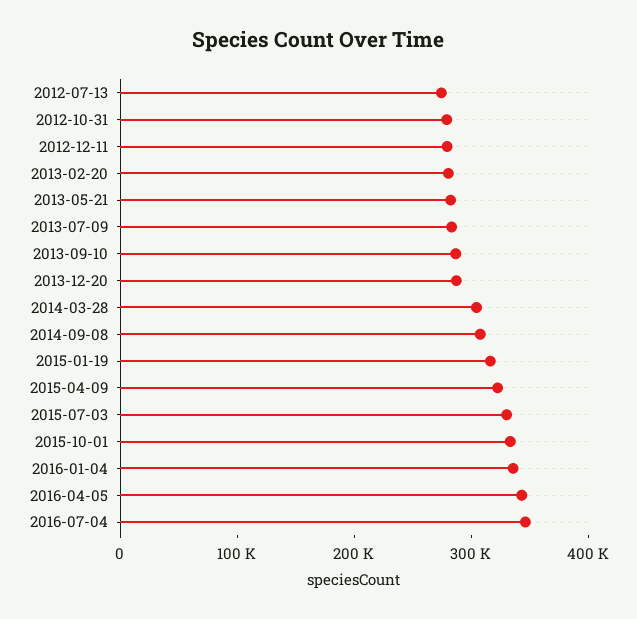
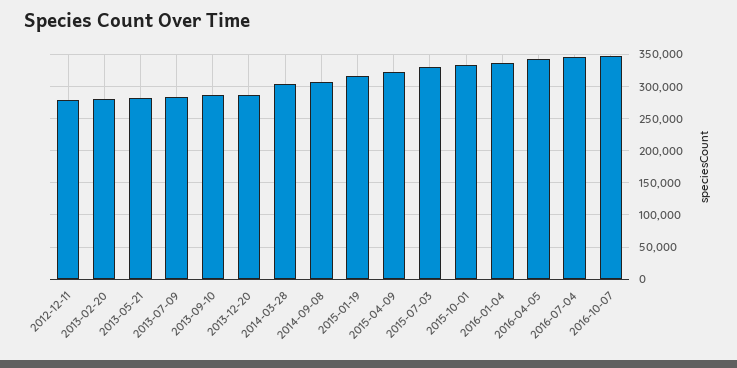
2012-07-13: 280000 -> none
2012-10-31: 280000 -> none
2016-10-07: none -> 350000

